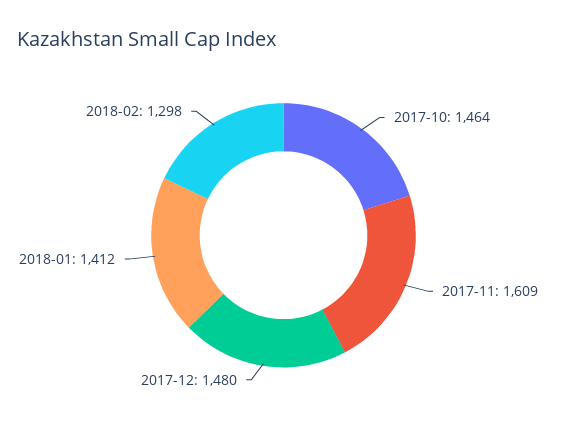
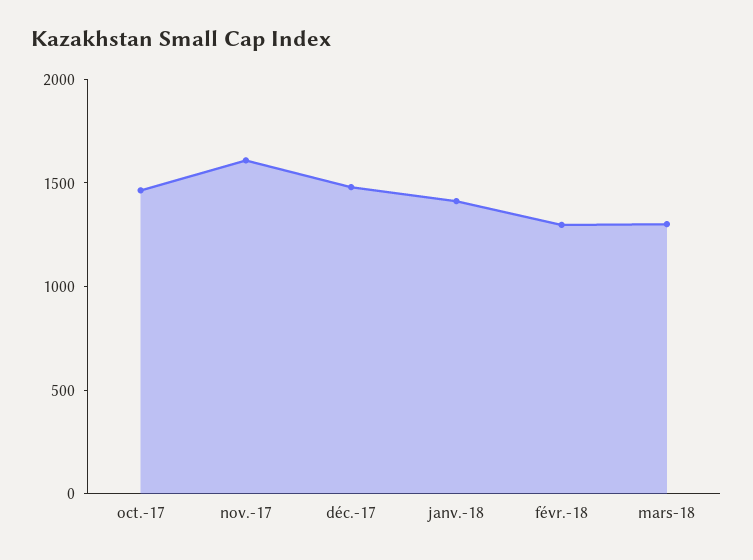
mars-18: none -> 1300

